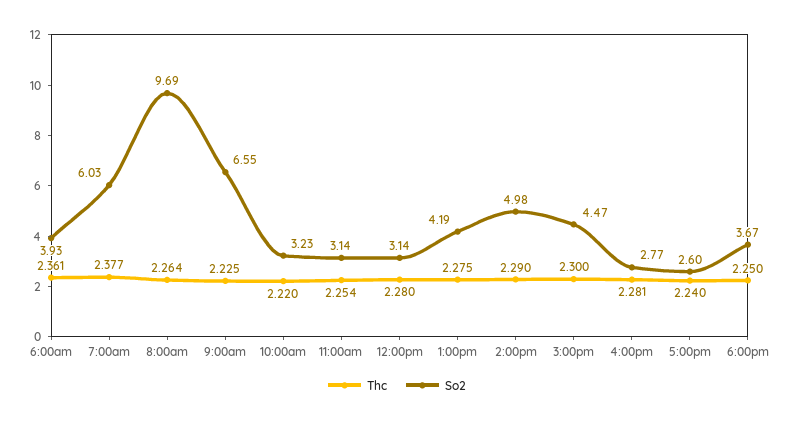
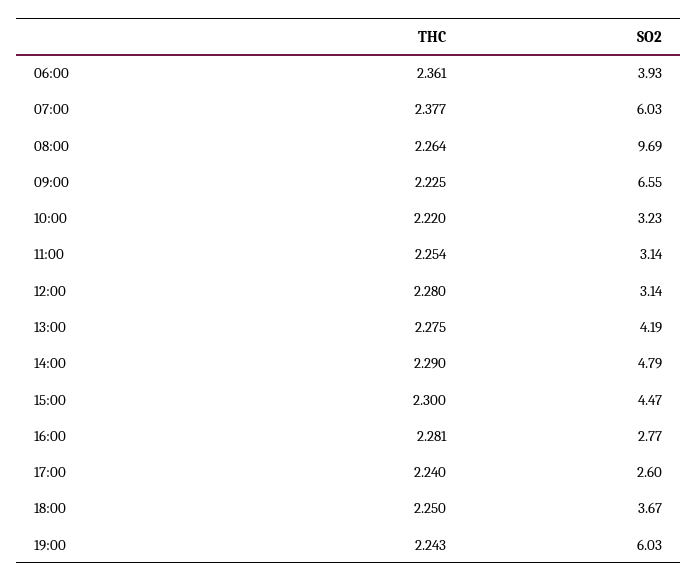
So2, 2:00pm: 4.98 -> 4.79
Thc, 19:00: none -> 2.243
So2, 19:00: none -> 6.03

